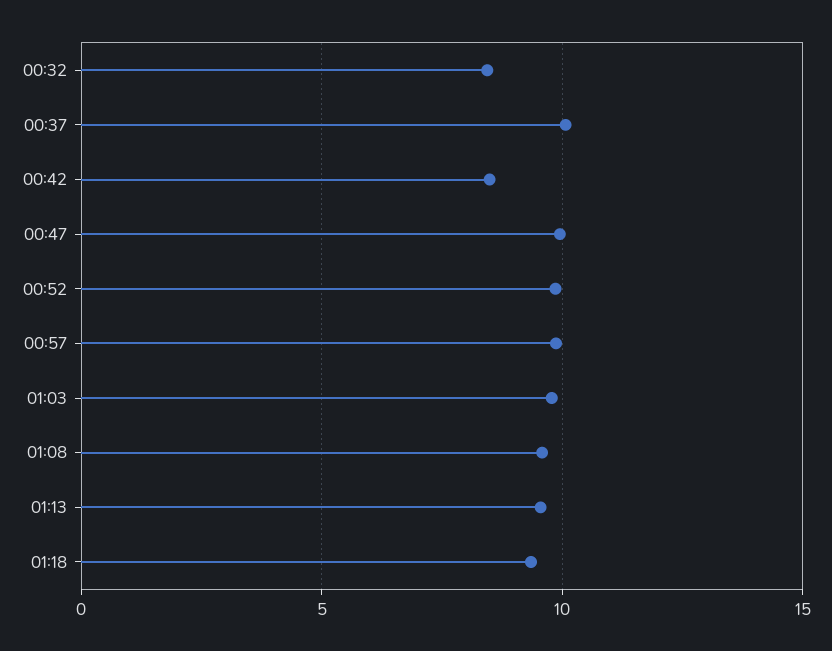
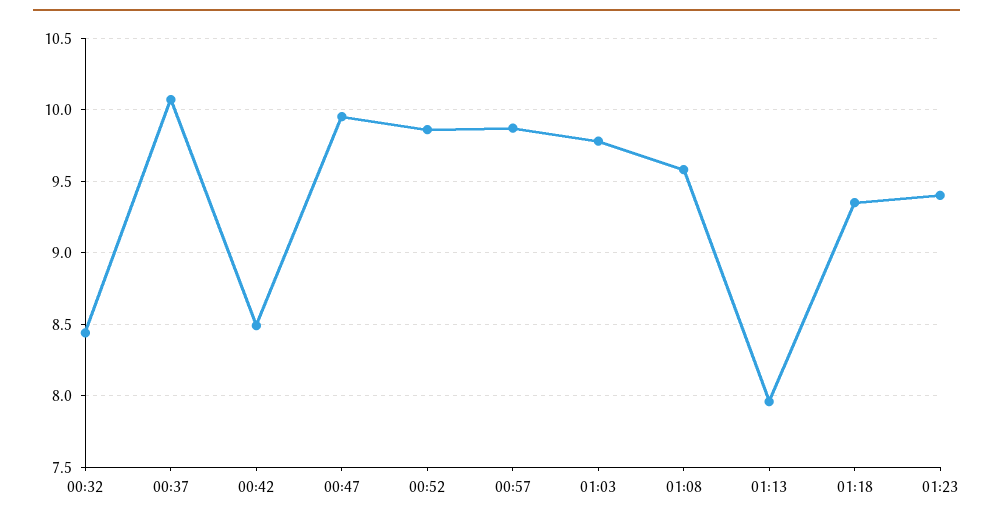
01:13: 9.5 -> 7.95
01:23: none -> 9.4

